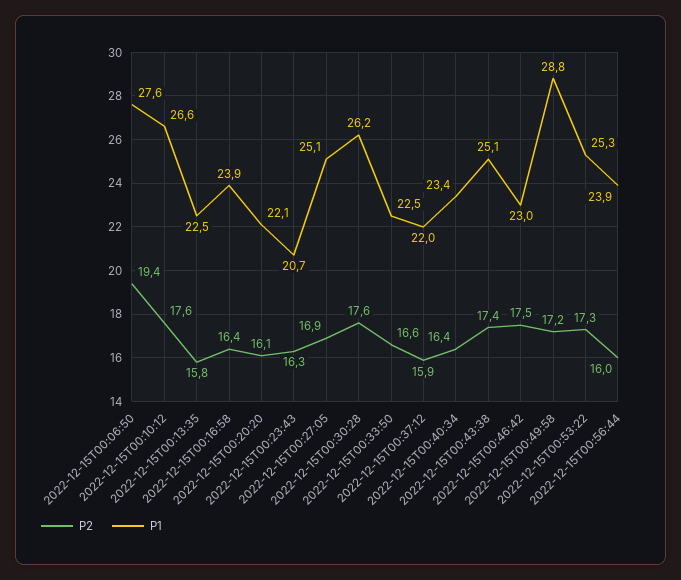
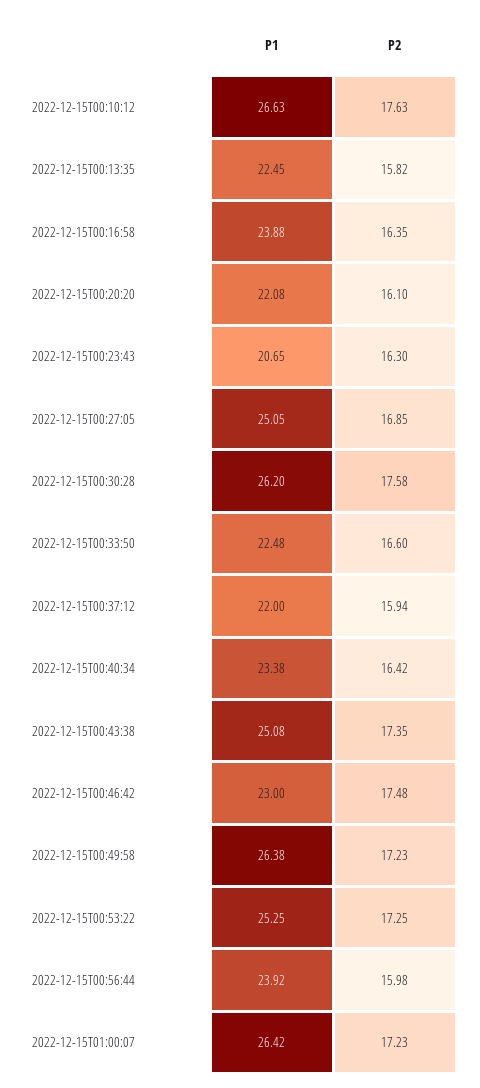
P2, 2022-12-15T00:06:50: 19.4 -> none
P1, 2022-12-15T00:06:50: 27.6 -> none
P1, 2022-12-15T00:49:58: 28.8 -> 26.38
P1, 2022-12-15T01:00:07: none -> 26.42
P2, 2022-12-15T01:00:07: none -> 17.23

